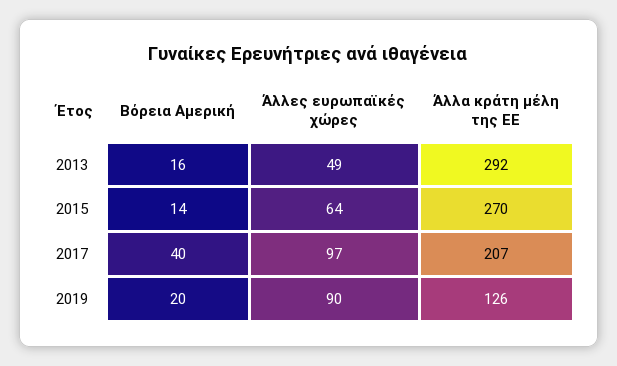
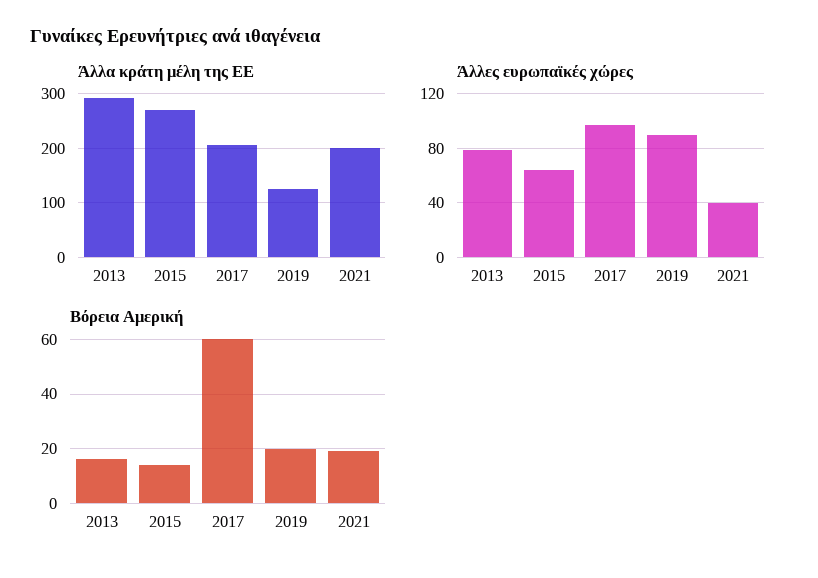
Άλλες ευρωπαϊκές χώρες, 2013: 49 -> 80
Βόρεια Αμερική, 2017: 40 -> 60
Άλλα κράτη μέλη της ΕΕ, 2021: none -> 200
Άλλες ευρωπαϊκές χώρες, 2021: none -> 40
Βόρεια Αμερική, 2021: none -> 20

